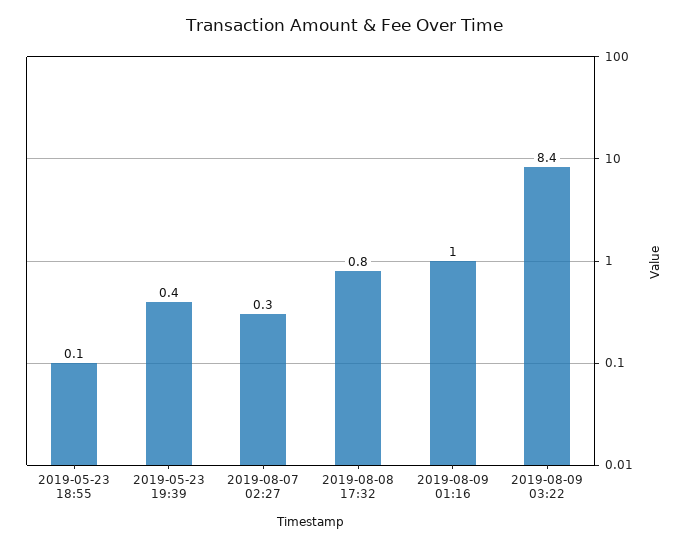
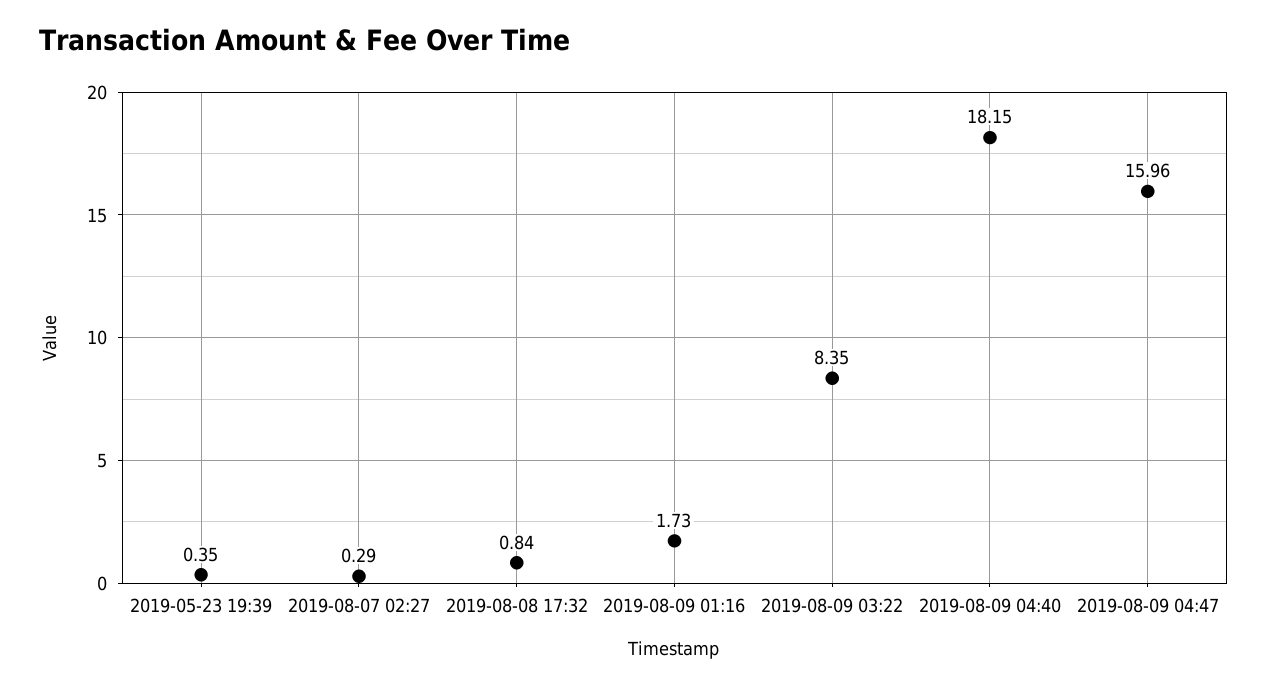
2019-05-23 18:55: 0.1 -> none
2019-08-09 01:16: 1 -> 1.73
2019-08-09 04:40: none -> 18.15
2019-08-09 04:47: none -> 15.96

